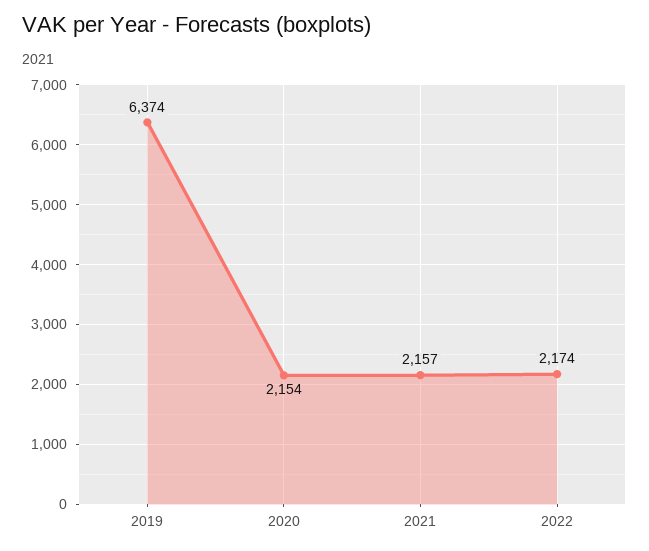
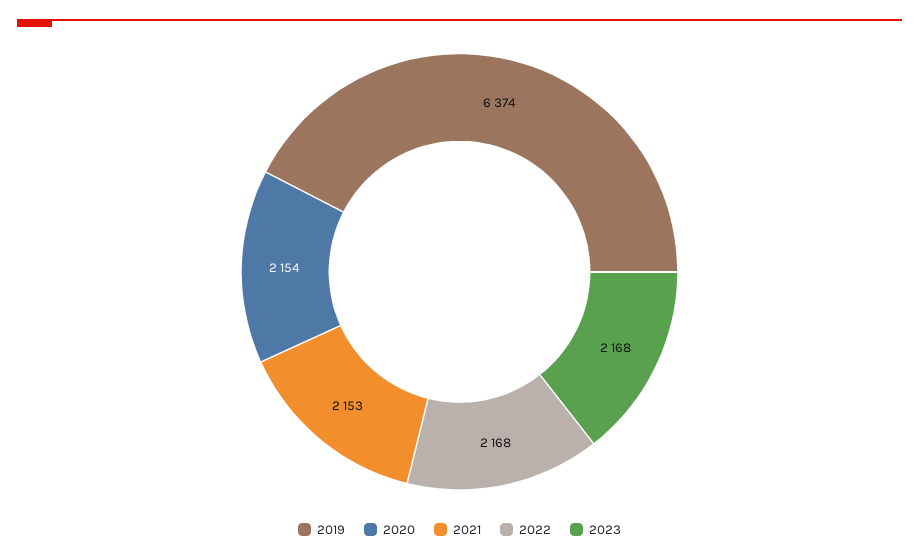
2021: 2157 -> 2153
2022: 2174 -> 2168
2023: none -> 2168

